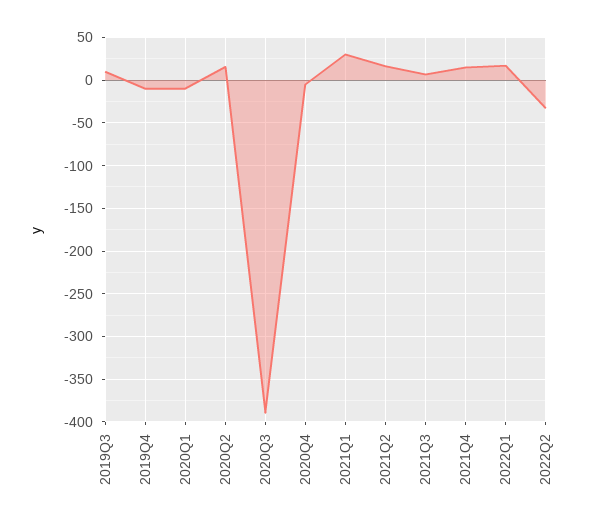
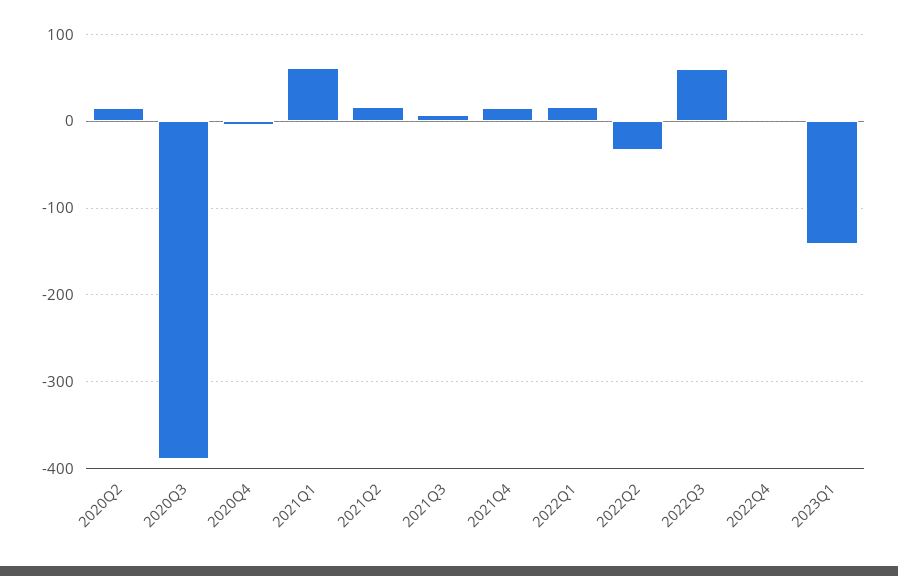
2019Q3: 10 -> none
2019Q4: -10 -> none
2020Q1: -10 -> none
2021Q1: 30 -> 60
2022Q3: none -> 60
2022Q4: none -> 0
2023Q1: none -> -140

